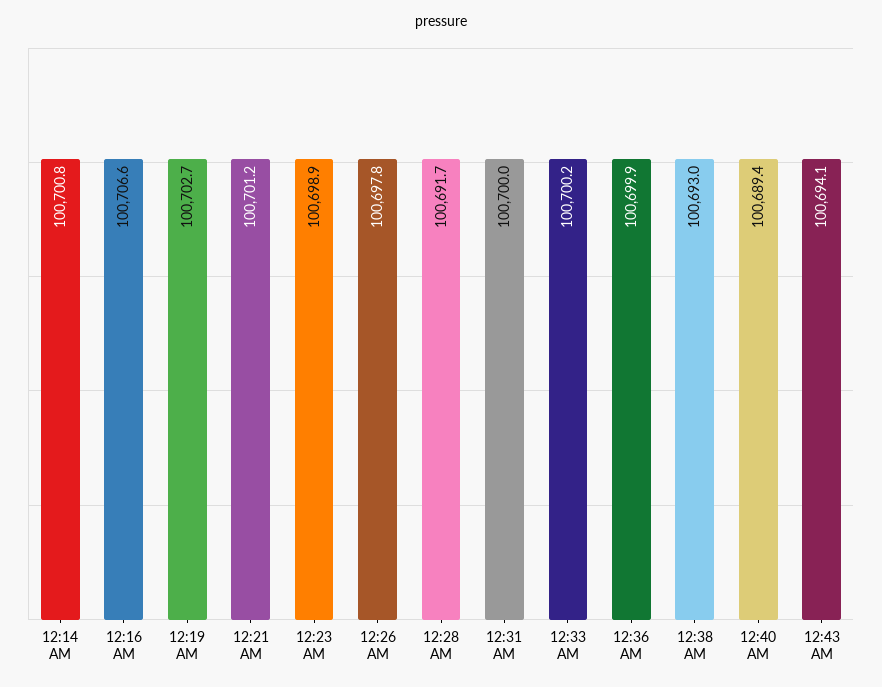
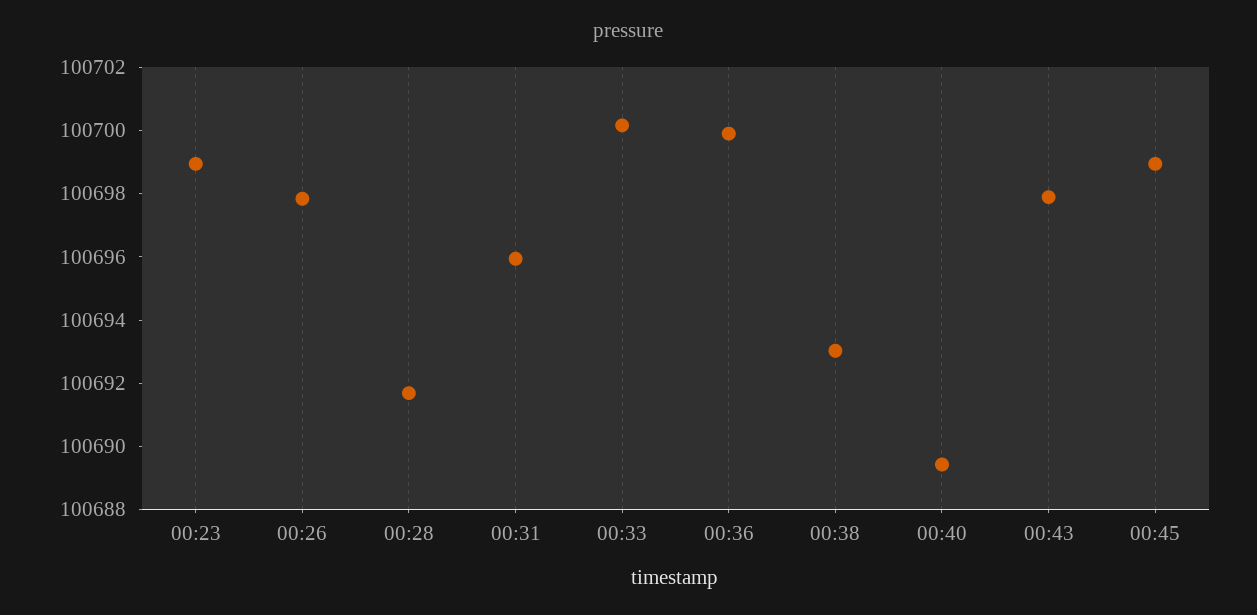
12:14 AM: 100700.8 -> none
12:16 AM: 100706.6 -> none
12:19 AM: 100702.7 -> none
12:21 AM: 100701.2 -> none
12:31 AM: 100700 -> 100696
12:43 AM: 100694.1 -> 100698
00:45: none -> 100699

